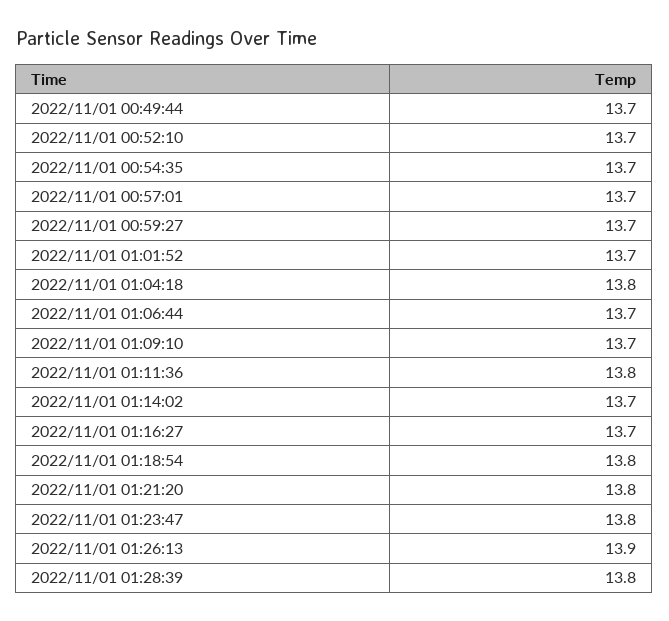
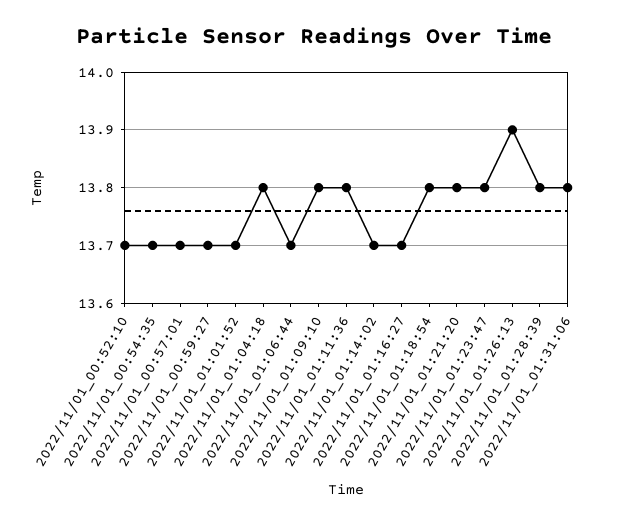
2022/11/01 00:49:44: 13.7 -> none
2022/11/01 01:09:10: 13.7 -> 13.8
2022/11/01_01:31:06: none -> 13.8

